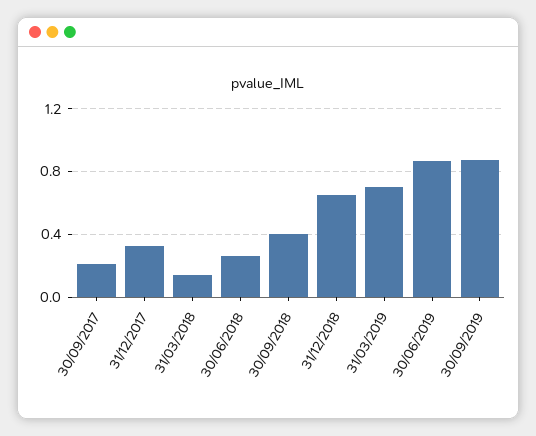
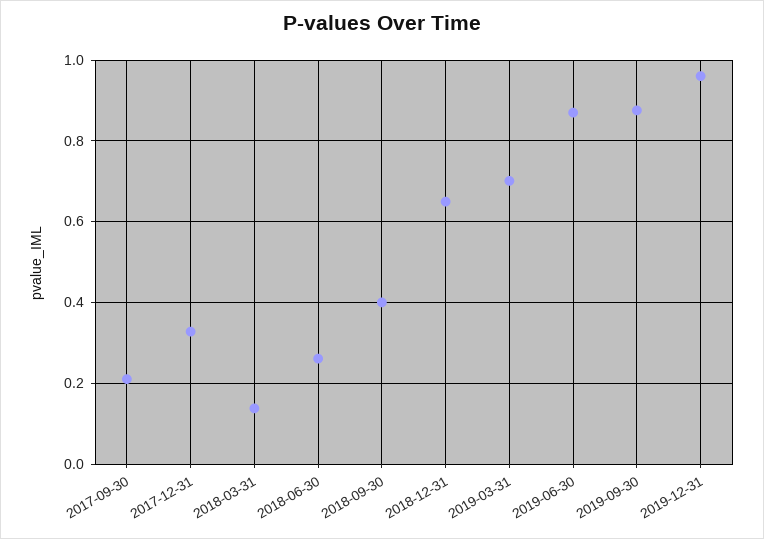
2019-12-31: none -> 0.96

